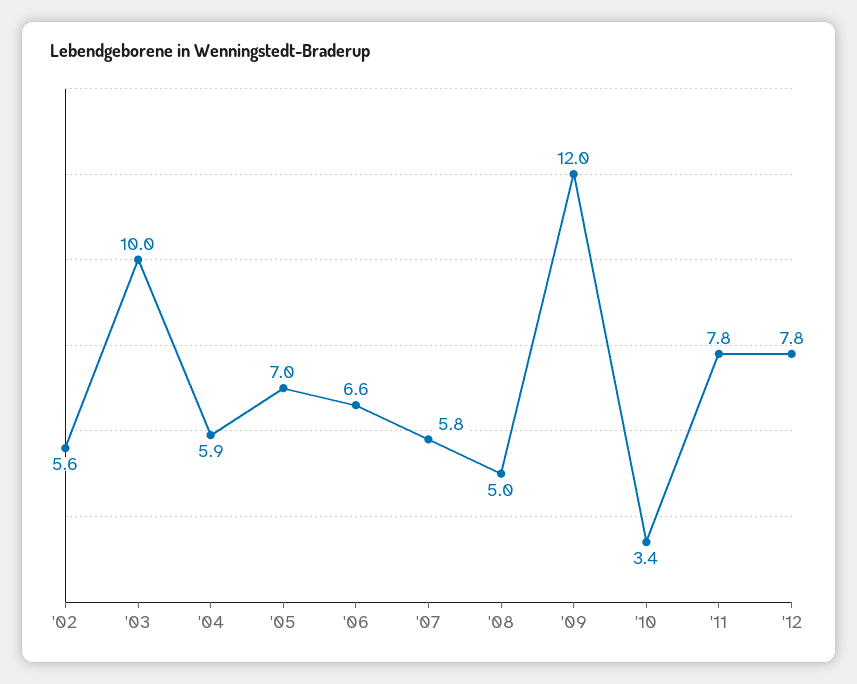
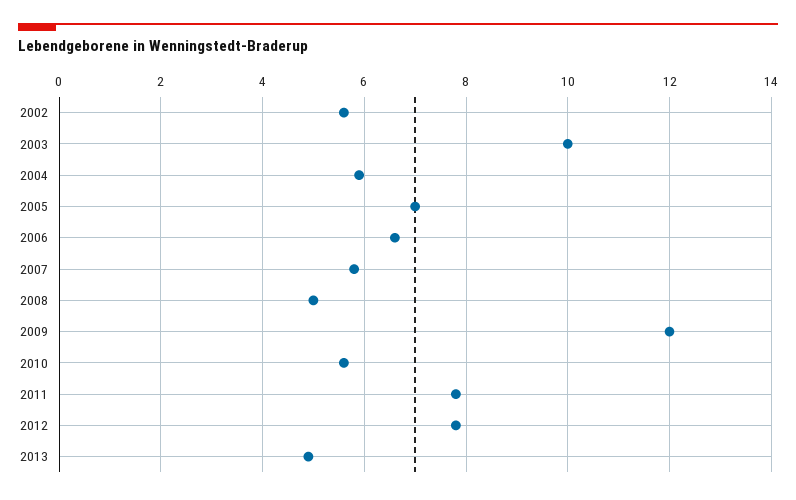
'10: 3.4 -> 5.5
2013: none -> 5

